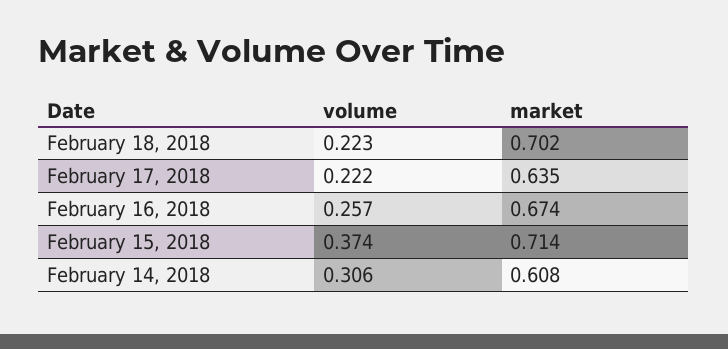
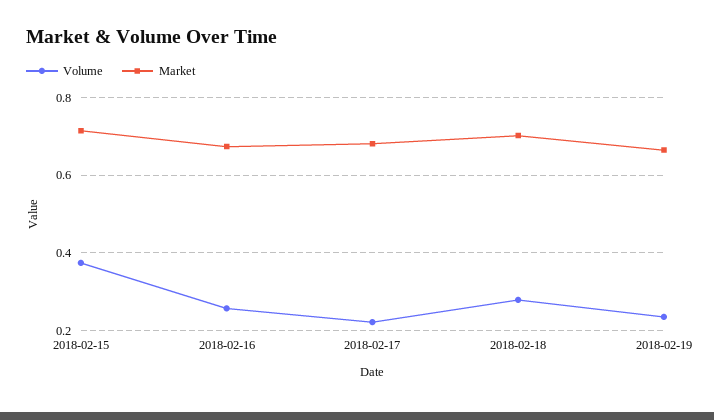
volume, February 18, 2018: 0.223 -> 0.28
market, February 17, 2018: 0.635 -> 0.68
volume, February 14, 2018: 0.306 -> none
market, February 14, 2018: 0.608 -> none
volume, 2018-02-19: none -> 0.24
market, 2018-02-19: none -> 0.66

